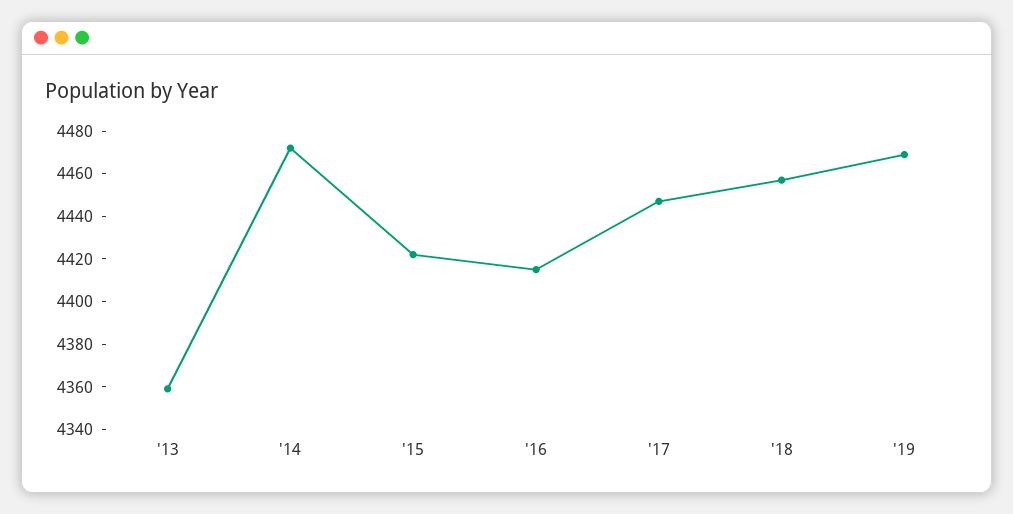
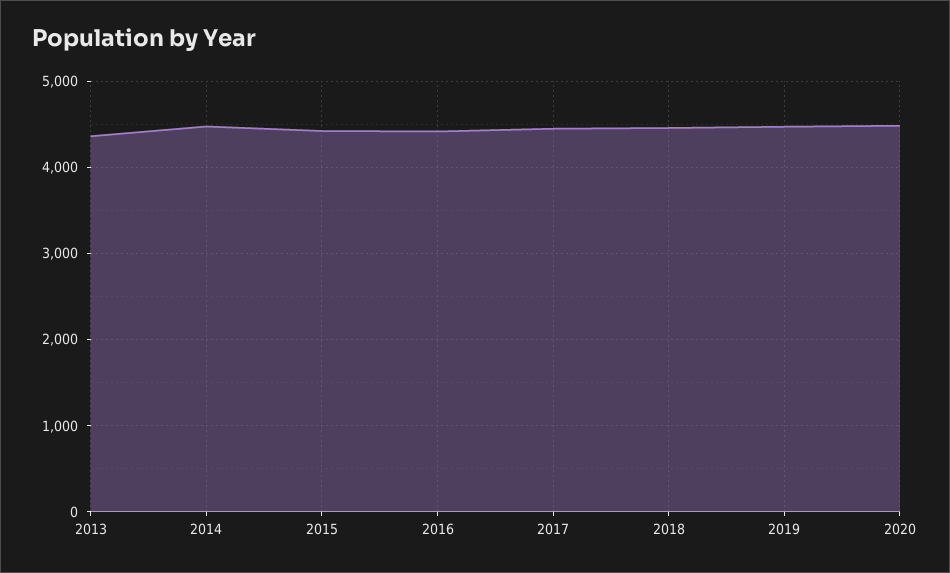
2020: none -> 4500

